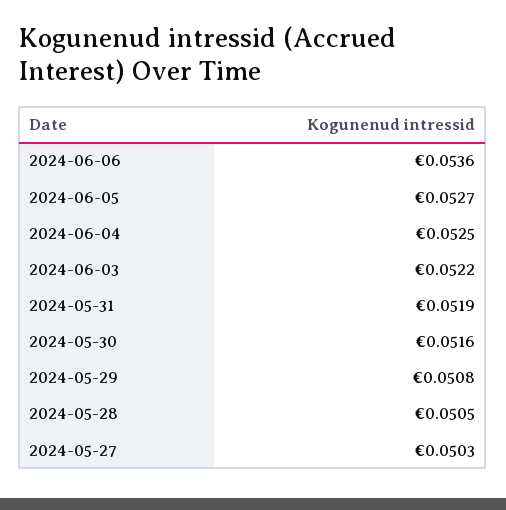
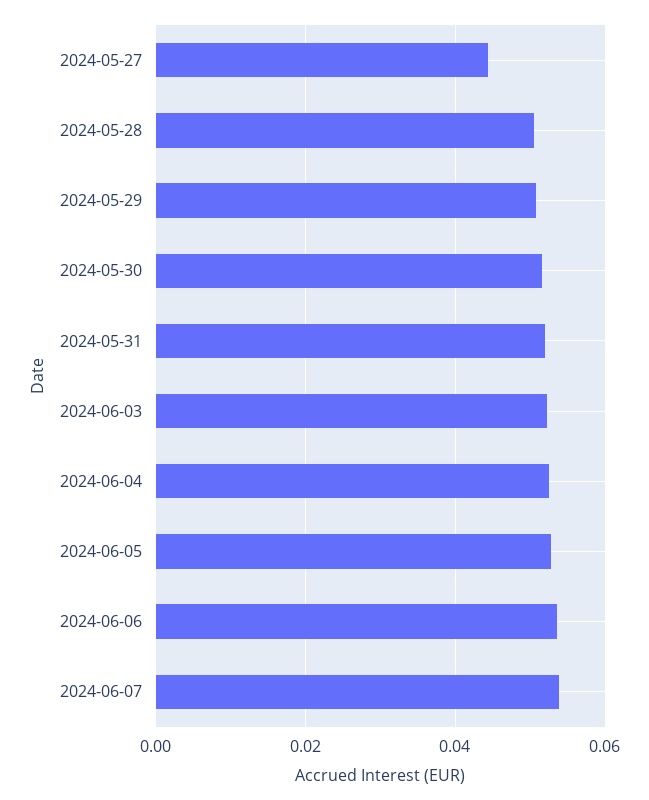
2024-05-27: 0.0503 -> 0.044
2024-06-07: none -> 0.054

